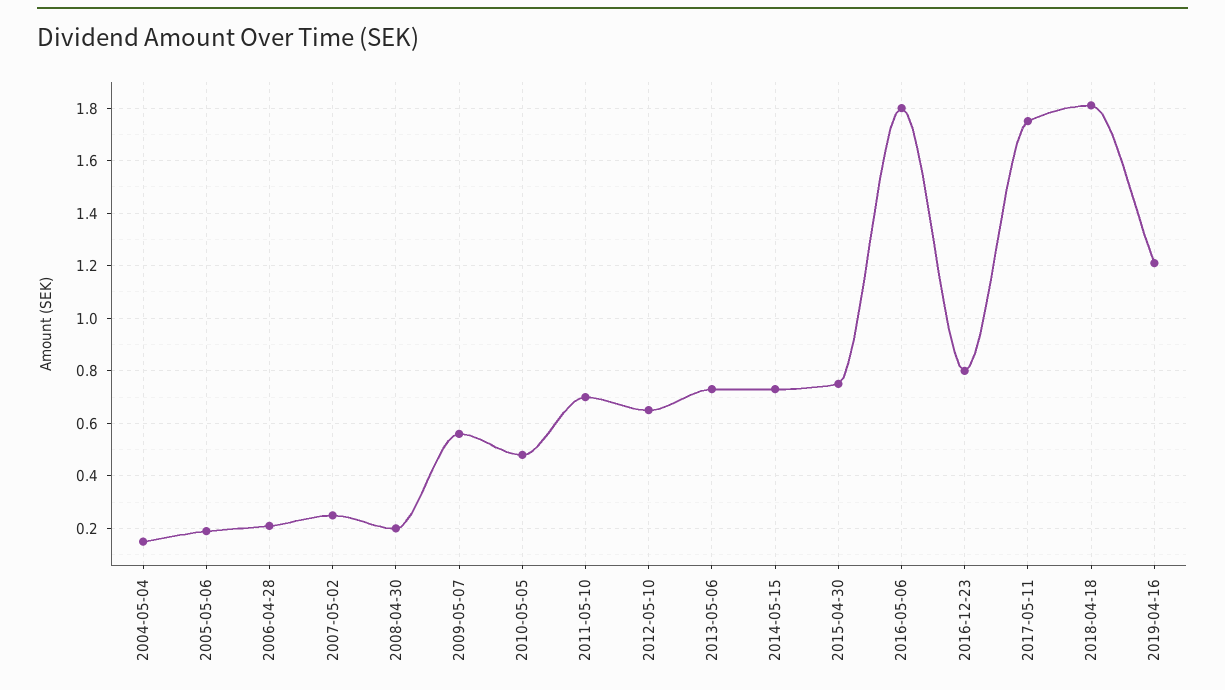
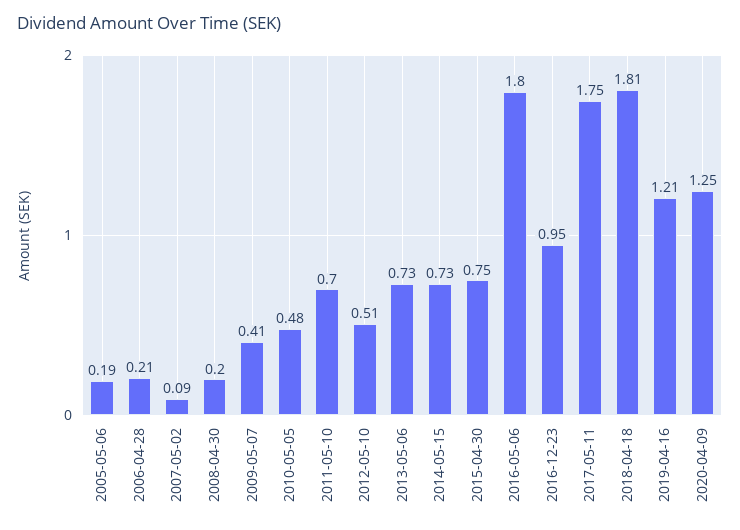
2004-05-04: 0.15 -> none
2007-05-02: 0.25 -> 0.09
2009-05-07: 0.55 -> 0.41
2012-05-10: 0.65 -> 0.51
2016-12-23: 0.8 -> 0.95
2020-04-09: none -> 1.25

